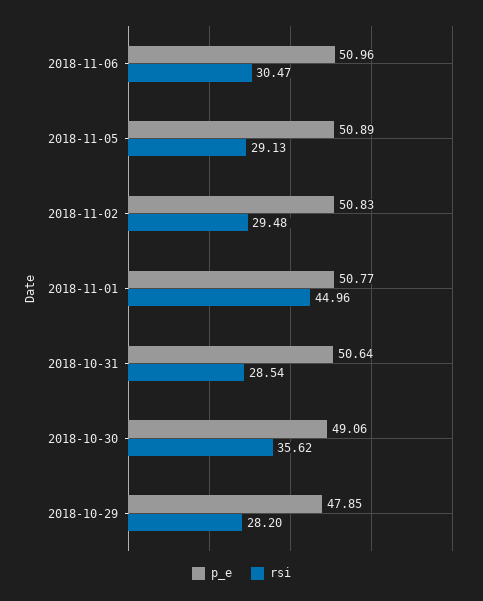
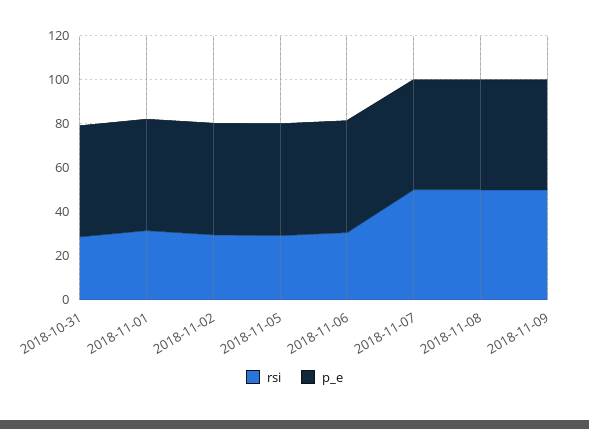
rsi, 2018-11-01: 44.96 -> 30
p_e, 2018-10-30: 49.06 -> none
rsi, 2018-10-30: 35.62 -> none
p_e, 2018-10-29: 47.85 -> none
rsi, 2018-10-29: 28.2 -> none
rsi, 2018-11-07: none -> 50
p_e, 2018-11-07: none -> 50
rsi, 2018-11-08: none -> 50
p_e, 2018-11-08: none -> 50
rsi, 2018-11-09: none -> 50
p_e, 2018-11-09: none -> 50

